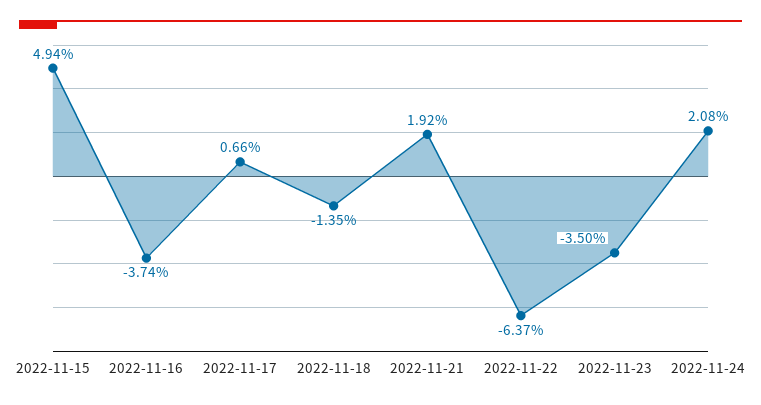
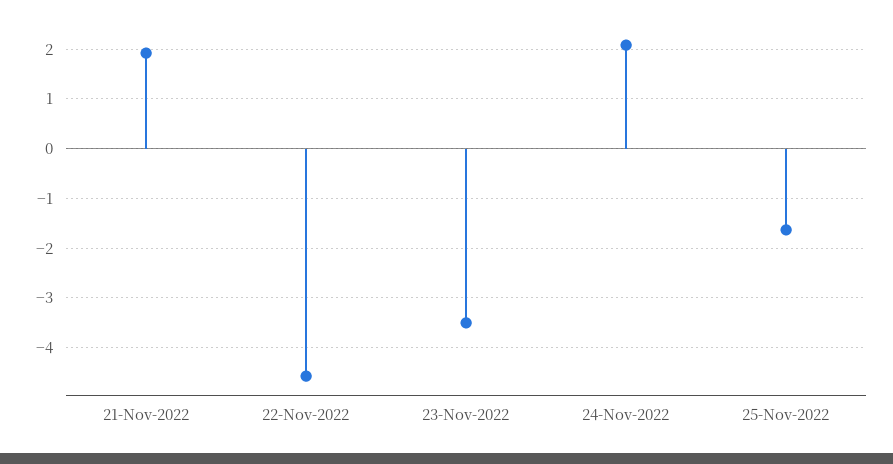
2022-11-15: 4.94 -> none
2022-11-16: -3.74 -> none
2022-11-17: 0.66 -> none
2022-11-18: -1.35 -> none
2022-11-22: -6.37 -> -4.6
25-Nov-2022: none -> -1.6

